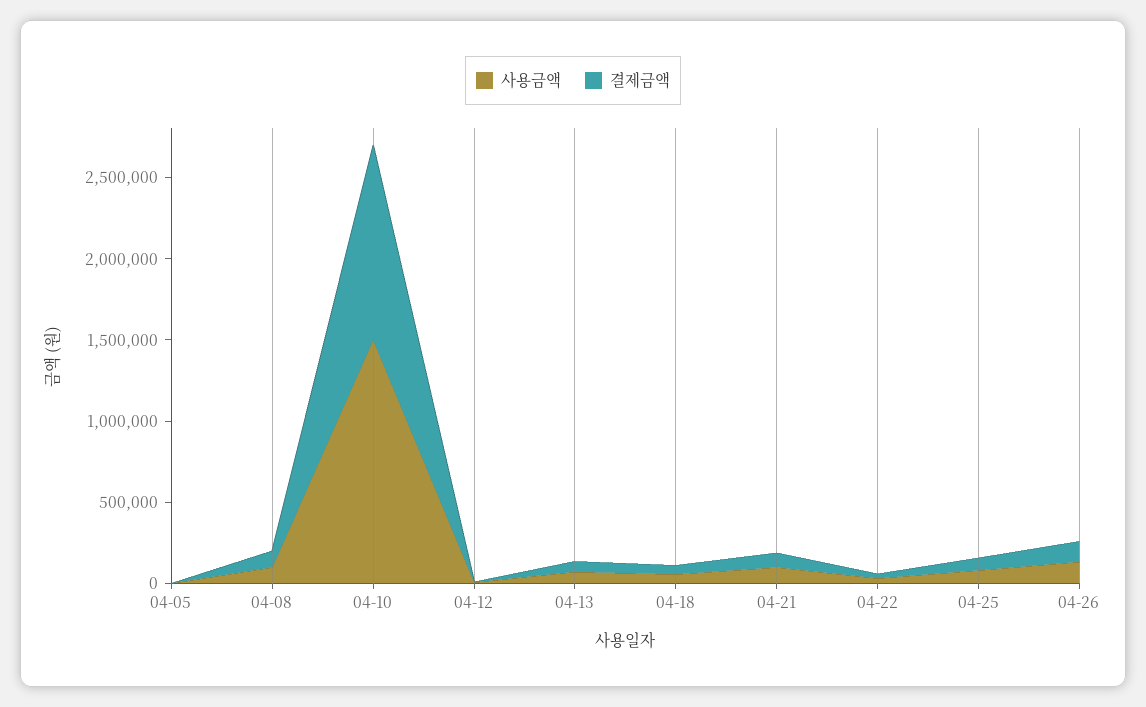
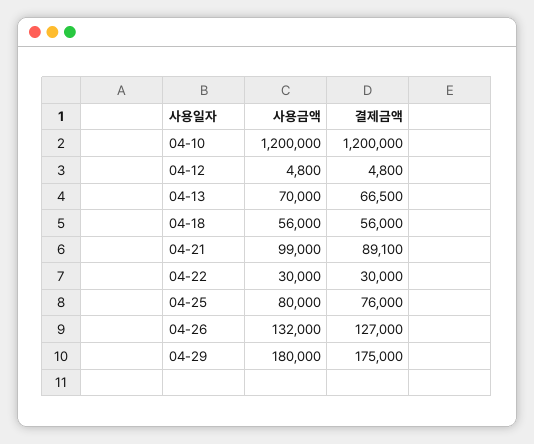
사용금액, 04-05: 0 -> none
결제금액, 04-05: 0 -> none
사용금액, 04-08: 100000 -> none
결제금액, 04-08: 100000 -> none
사용금액, 04-10: 1500000 -> 1200000
사용금액, 04-29: none -> 180000
결제금액, 04-29: none -> 175000

